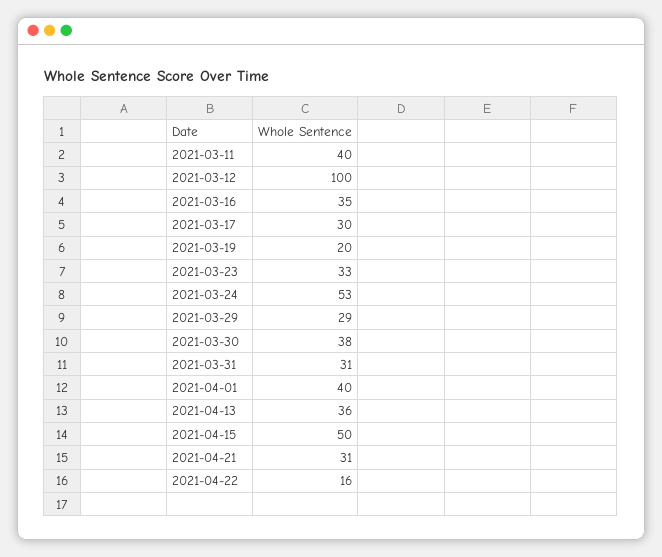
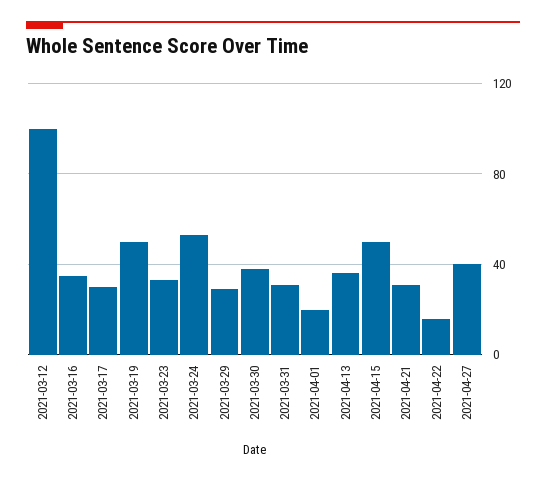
2021-03-11: 40 -> none
2021-03-19: 20 -> 50
2021-04-01: 40 -> 20
2021-04-27: none -> 40

